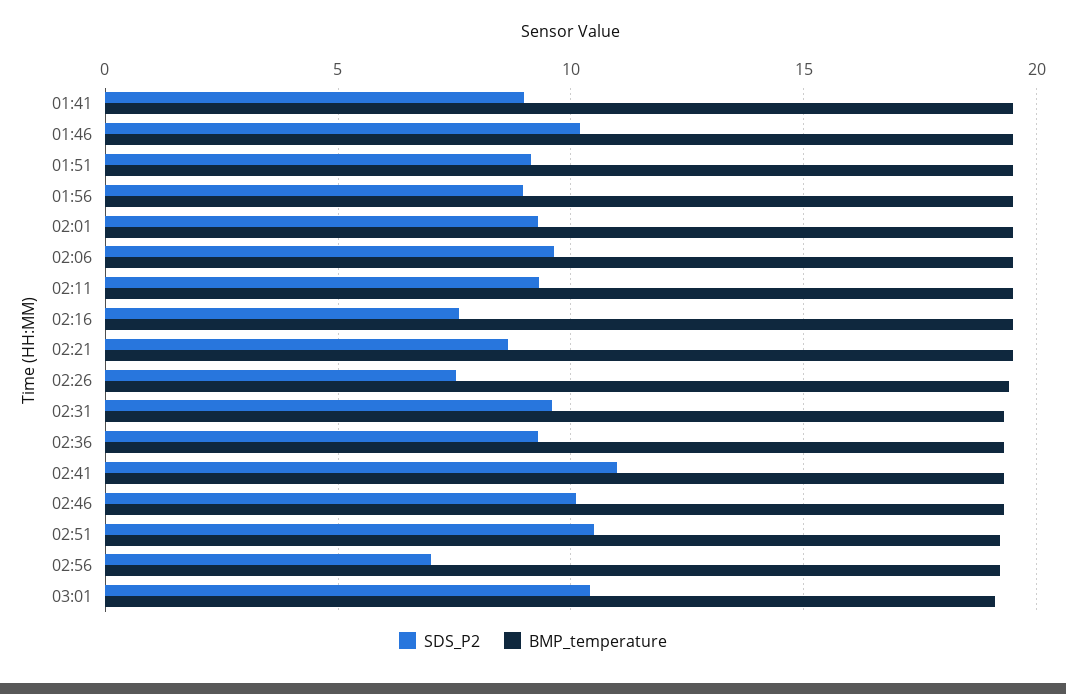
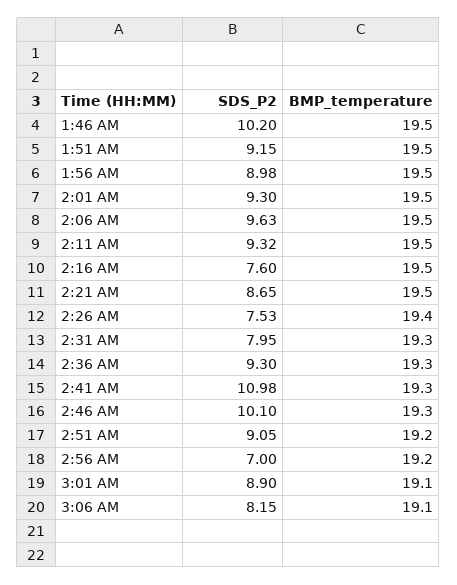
SDS_P2, 01:41: 9 -> none
BMP_temperature, 01:41: 19.5 -> none
SDS_P2, 02:31: 9.5 -> 7.95
SDS_P2, 02:51: 10.5 -> 9.05
SDS_P2, 03:01: 10.5 -> 8.9
SDS_P2, 3:06 AM: none -> 8.15
BMP_temperature, 3:06 AM: none -> 19.1

